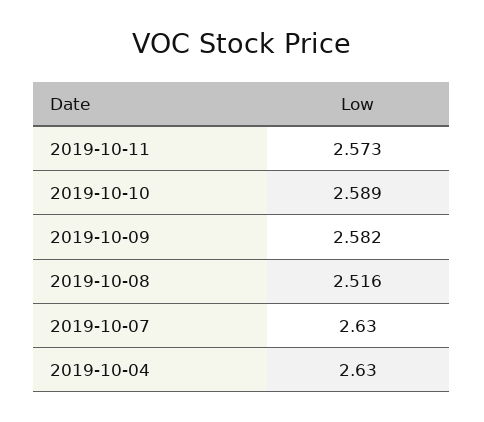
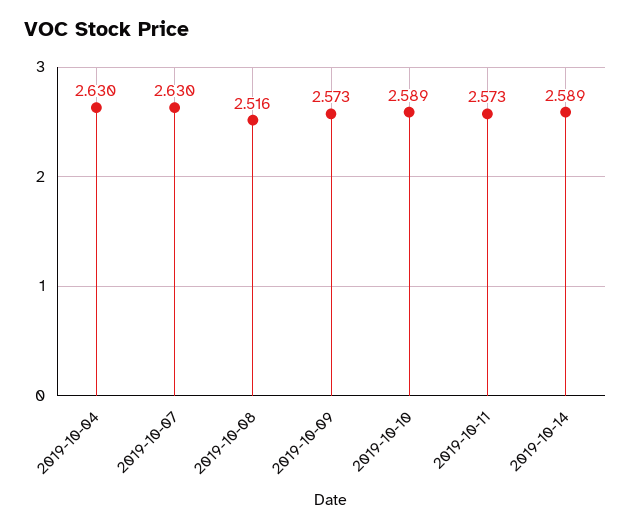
2019-10-09: 2.582 -> 2.573
2019-10-14: none -> 2.589

